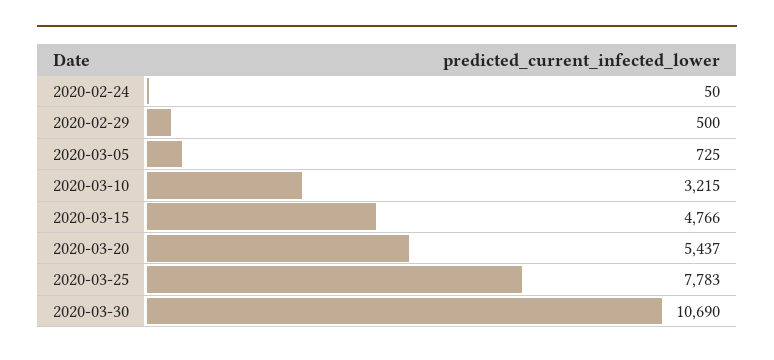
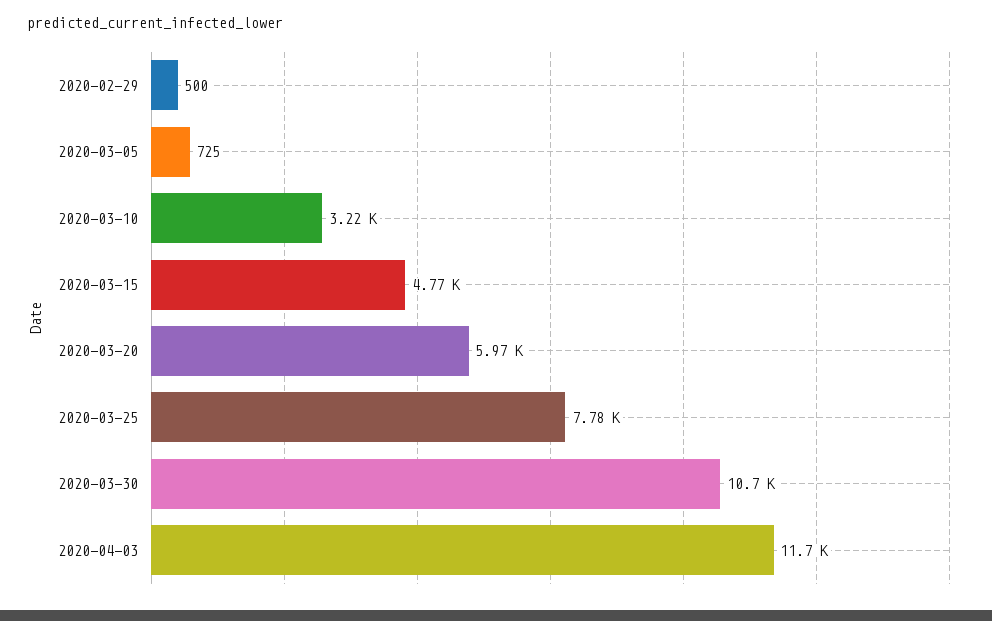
2020-02-24: 50 -> none
2020-03-20: 5437 -> 5970
2020-04-03: none -> 11700

